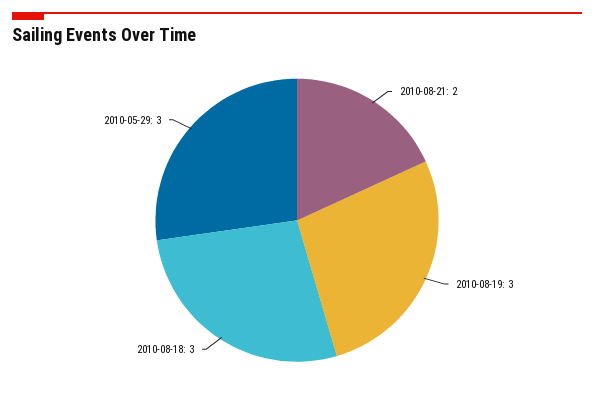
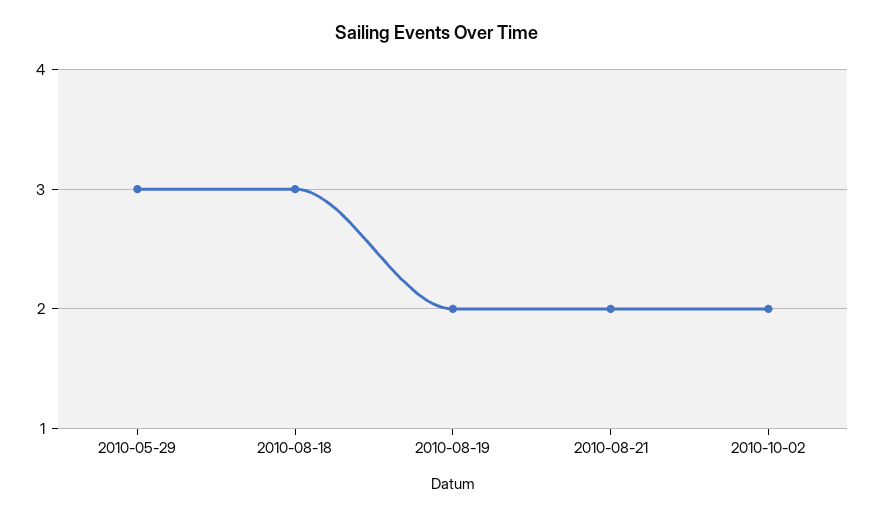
2010-08-19: 3 -> 2
2010-10-02: none -> 2

